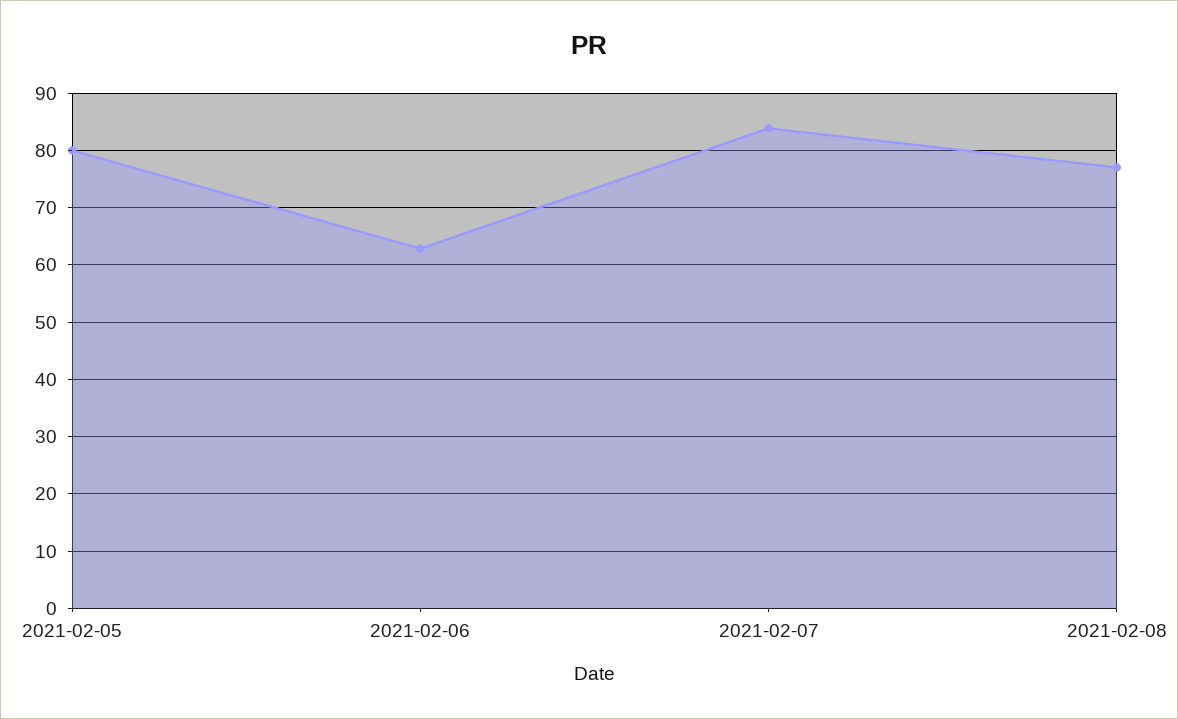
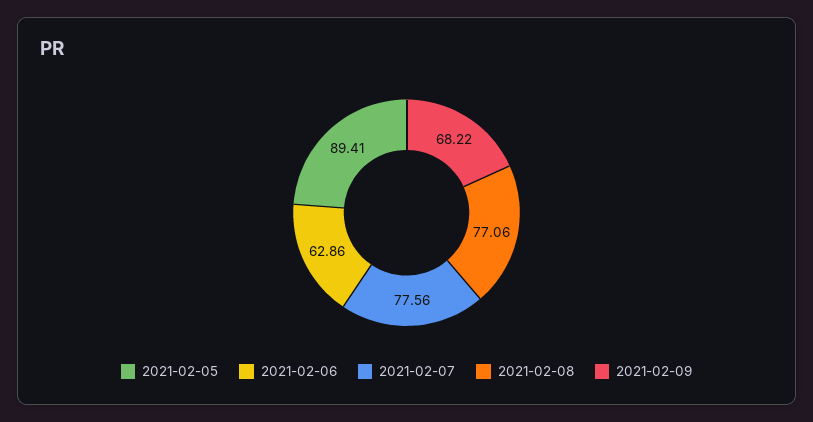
2021-02-05: 80 -> 89.41
2021-02-07: 84 -> 77.56
2021-02-09: none -> 68.22

